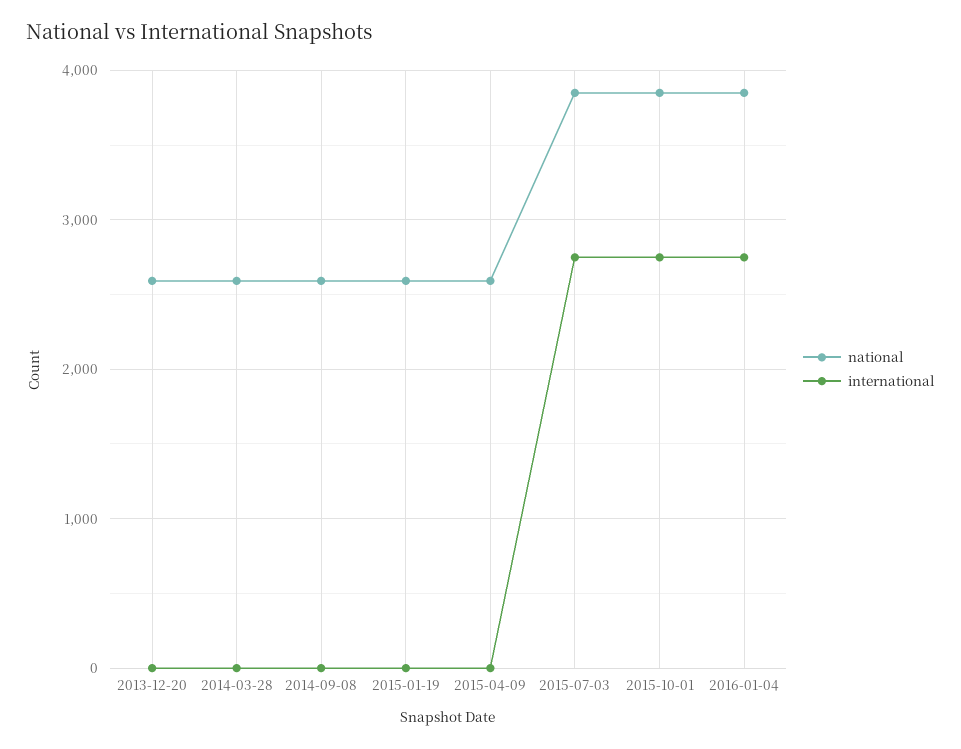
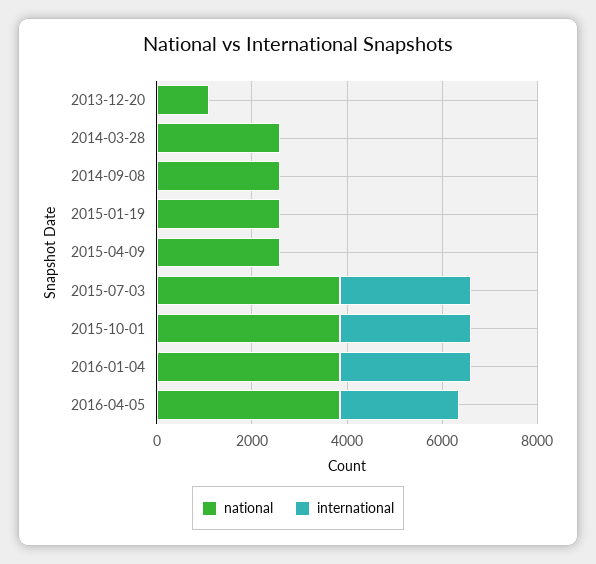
national, 2013-12-20: 2600 -> 1000
national, 2016-04-05: none -> 4000
international, 2016-04-05: none -> 2500

